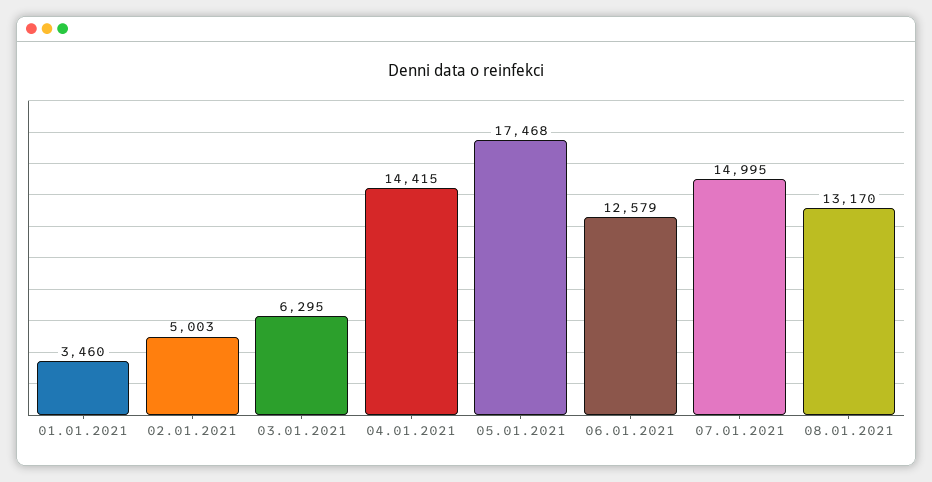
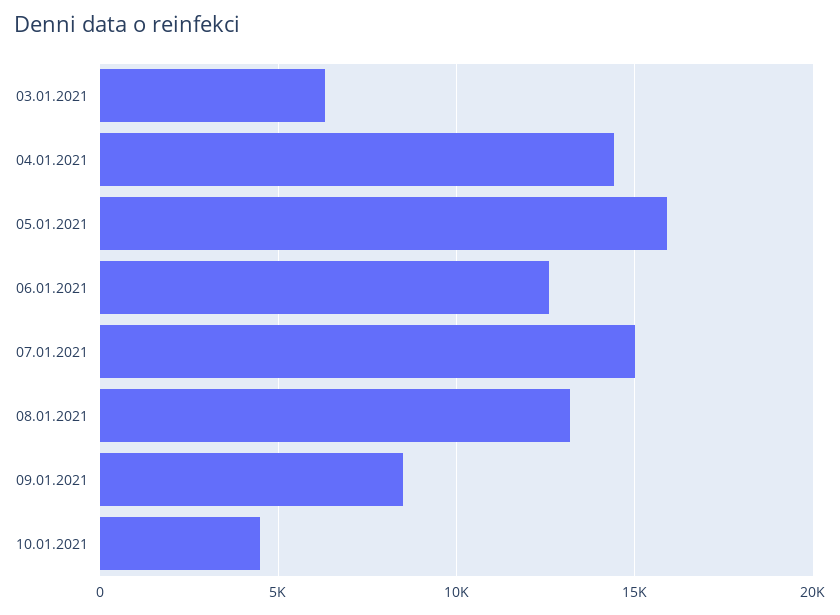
01.01.2021: 3460 -> none
02.01.2021: 5003 -> none
05.01.2021: 17468 -> 16000
09.01.2021: none -> 8500
10.01.2021: none -> 4500

